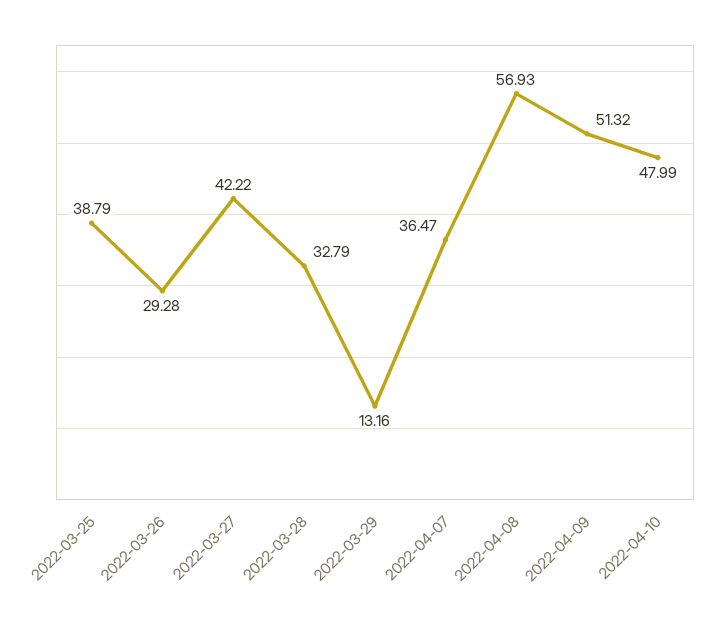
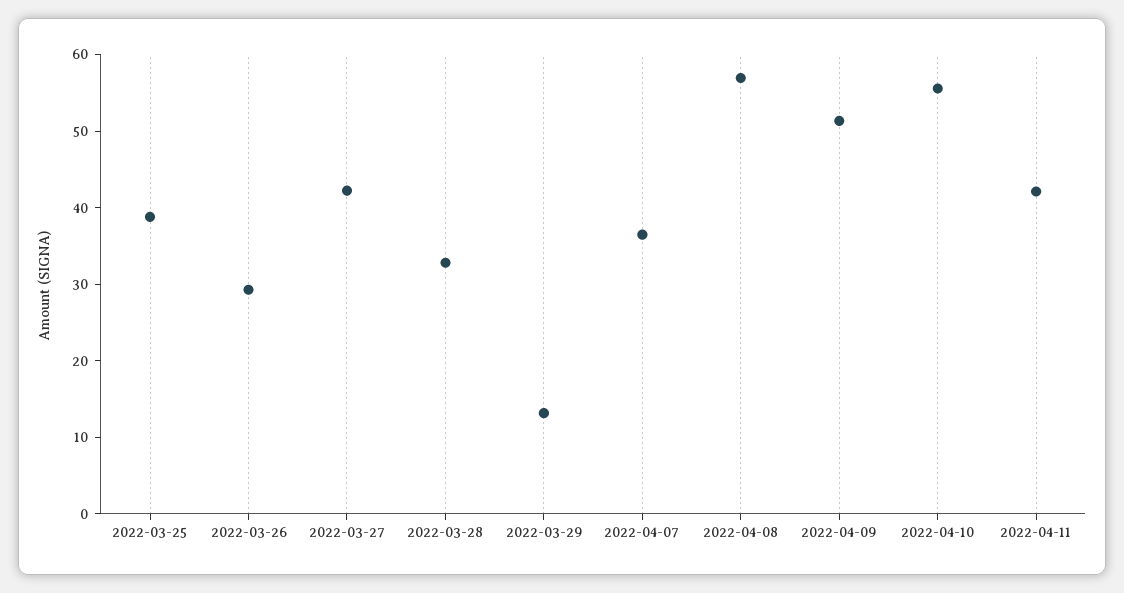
2022-04-10: 47.99 -> 56
2022-04-11: none -> 42

